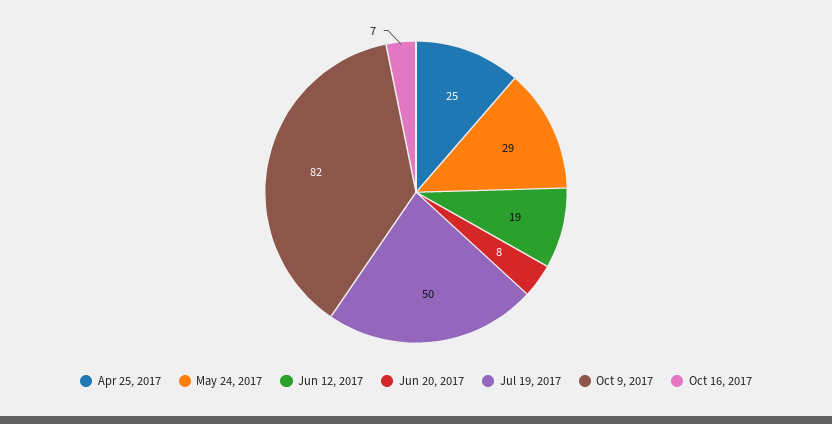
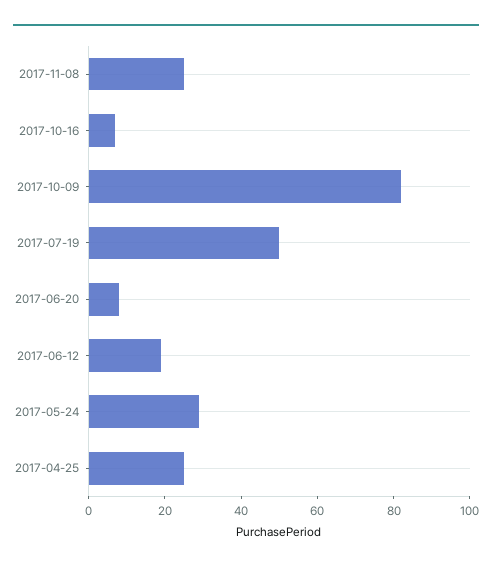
2017-11-08: none -> 25

